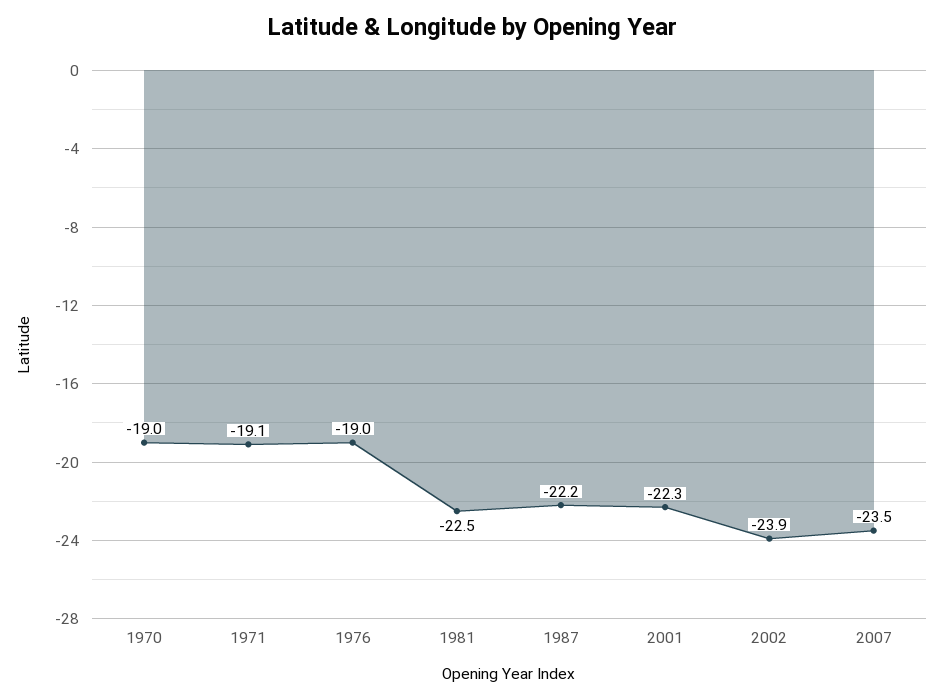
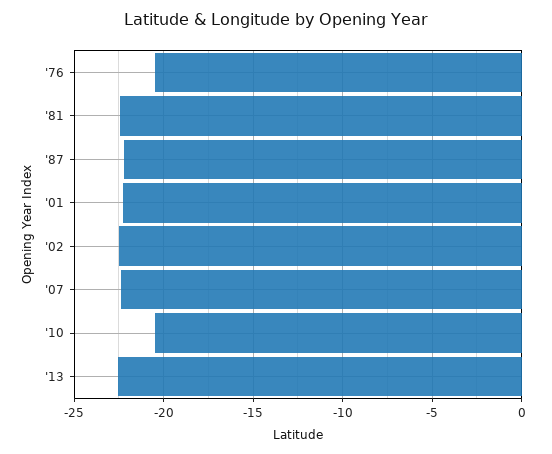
1970: -19 -> none
1971: -19.1 -> none
1976: -19 -> -20.5
2002: -23.9 -> -22.5
2007: -23.5 -> -22.5
'10: none -> -20.5
'13: none -> -22.5

